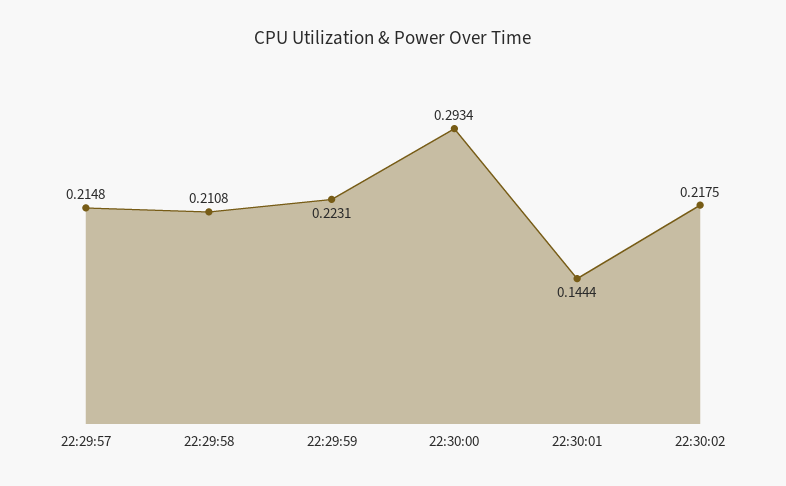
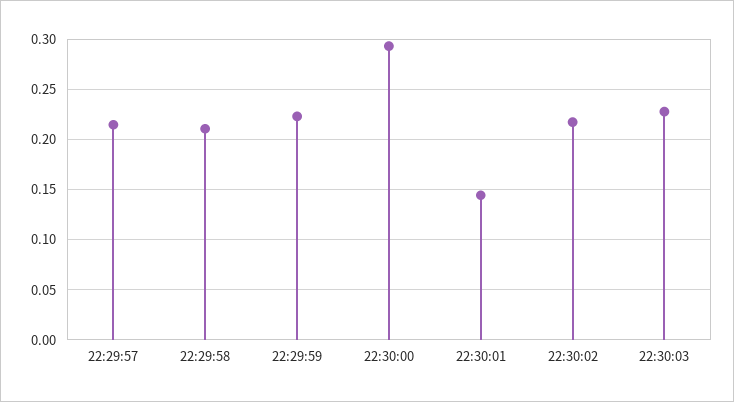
22:30:03: none -> 0.23

